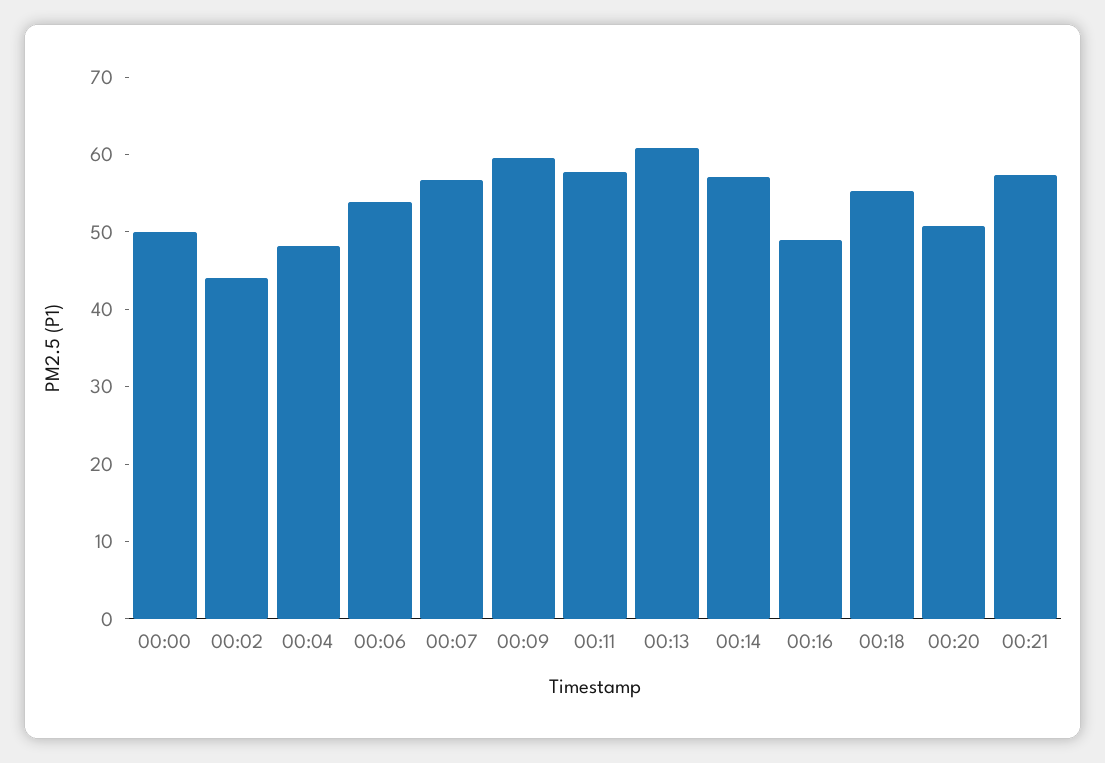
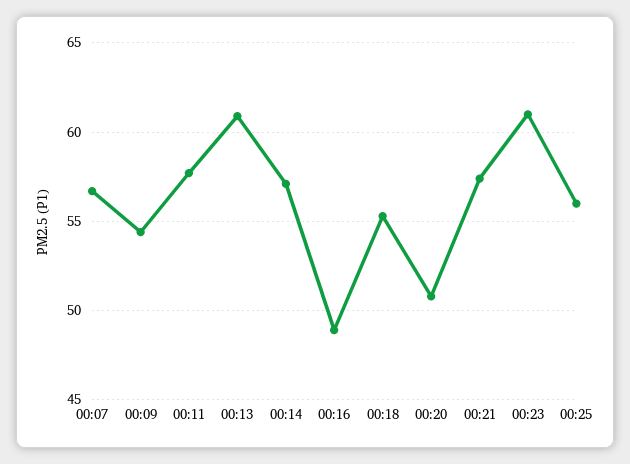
00:00: 50 -> none
00:02: 44 -> none
00:04: 48 -> none
00:06: 54 -> none
00:09: 60 -> 54.5
00:23: none -> 61
00:25: none -> 56

